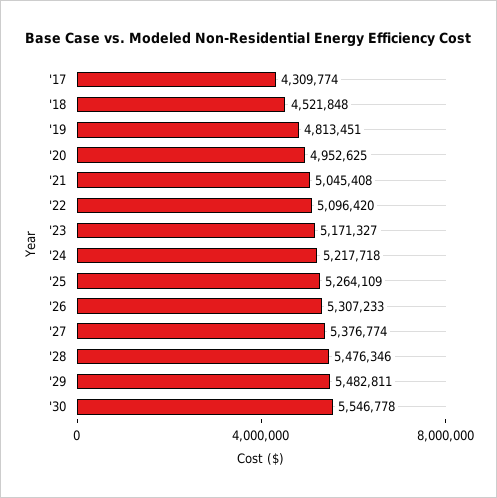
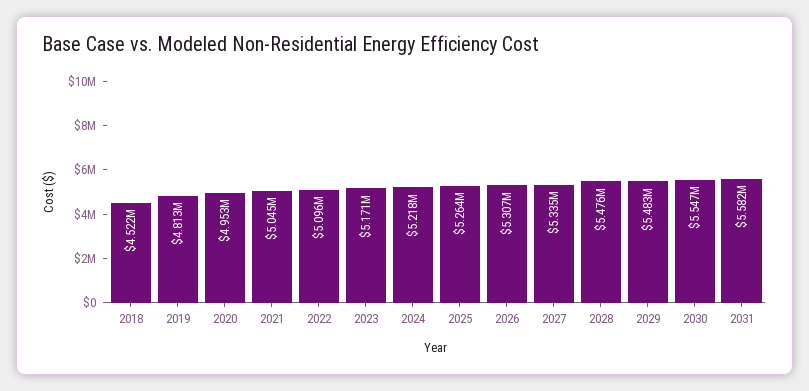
'17: 4309774 -> none
'27: 5376774 -> 5335000
2031: none -> 5582000

